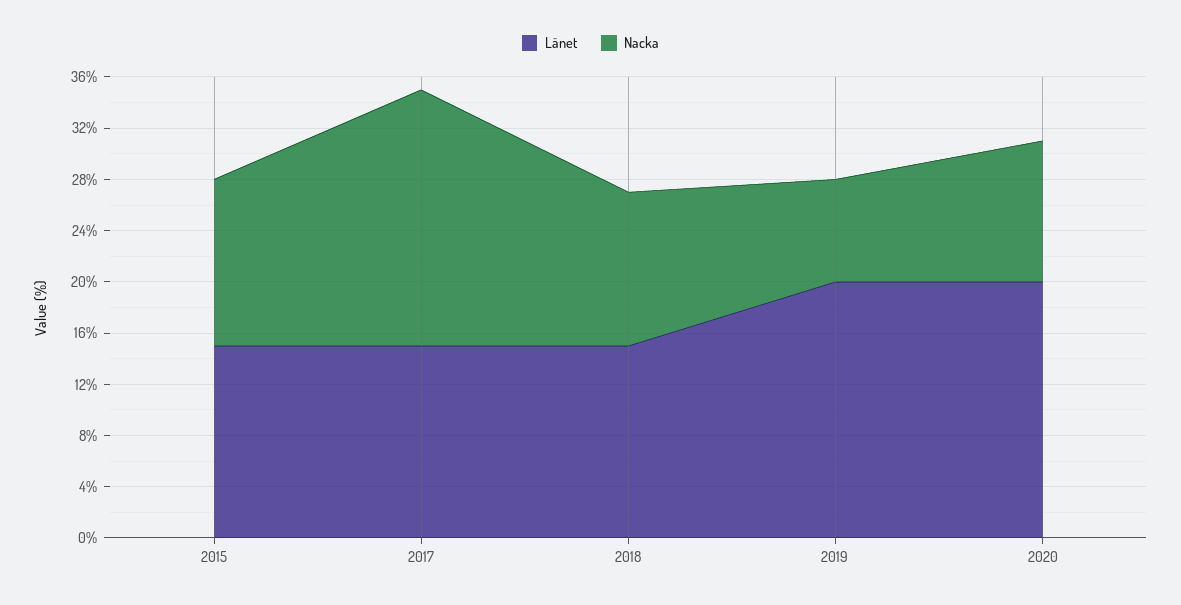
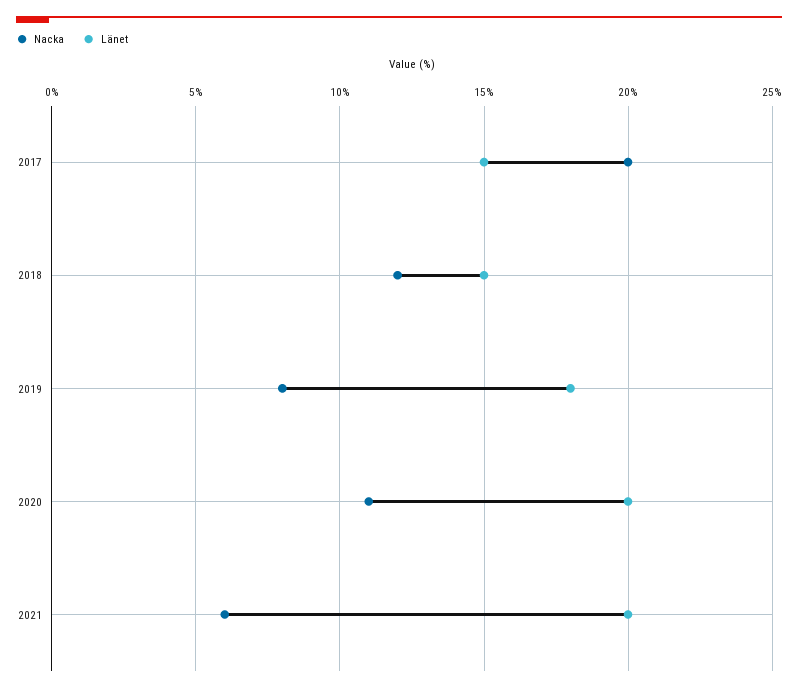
Länet, 2015: 15 -> none
Nacka, 2015: 13 -> none
Länet, 2019: 20 -> 18
Nacka, 2021: none -> 6
Länet, 2021: none -> 20

